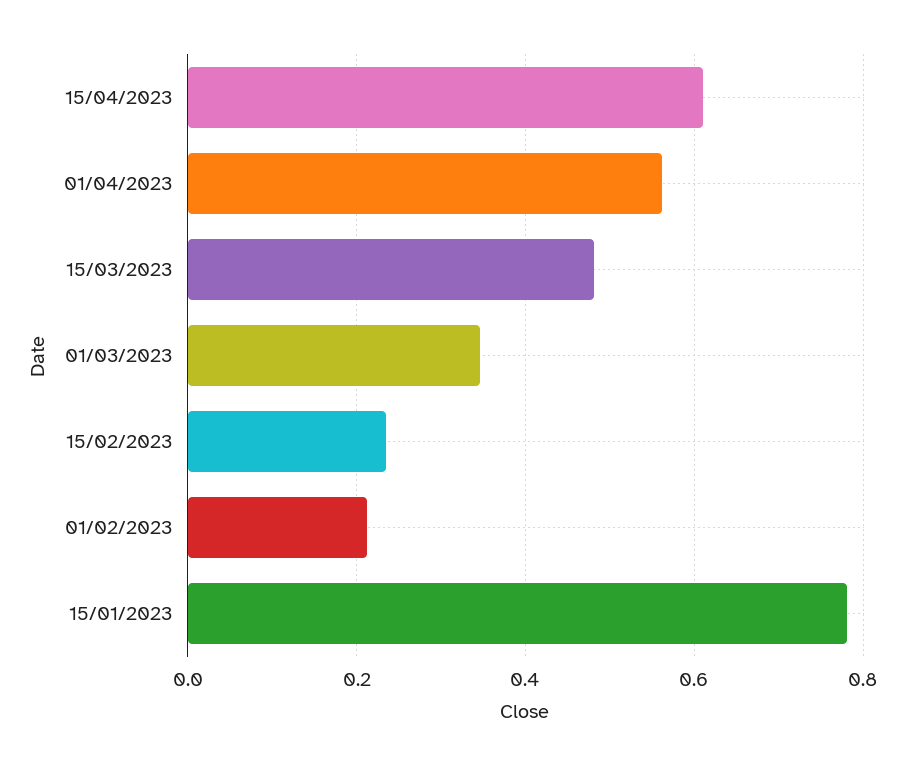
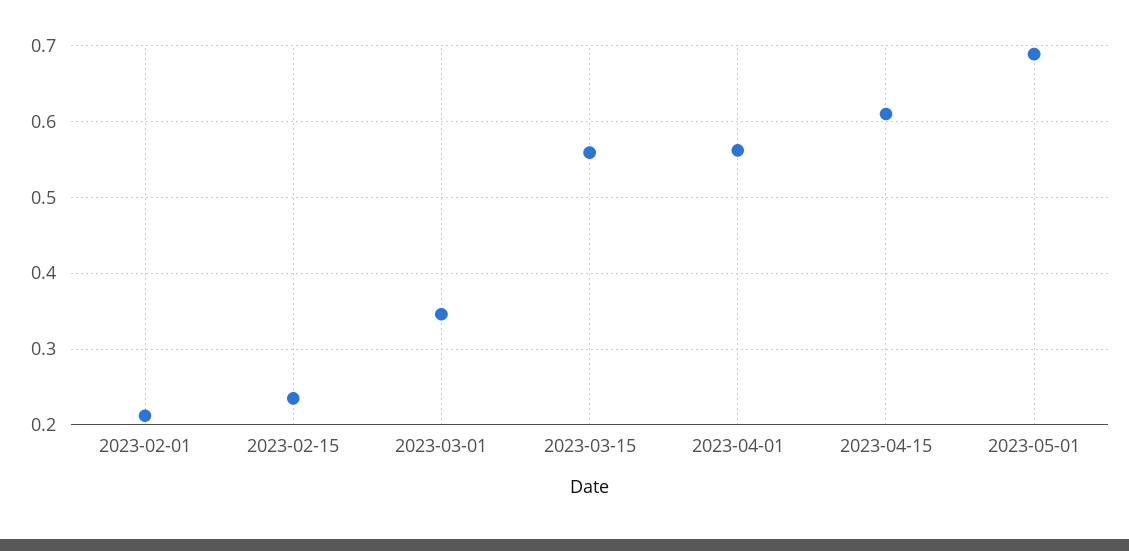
15/03/2023: 0.48 -> 0.56
15/01/2023: 0.78 -> none
2023-05-01: none -> 0.69

